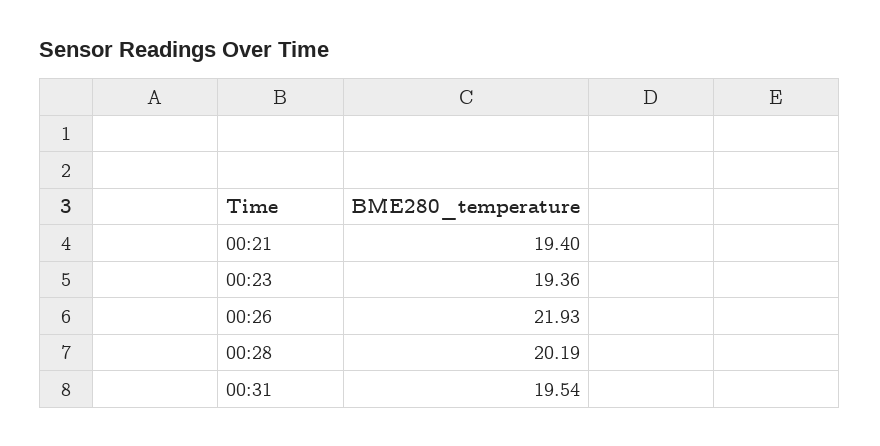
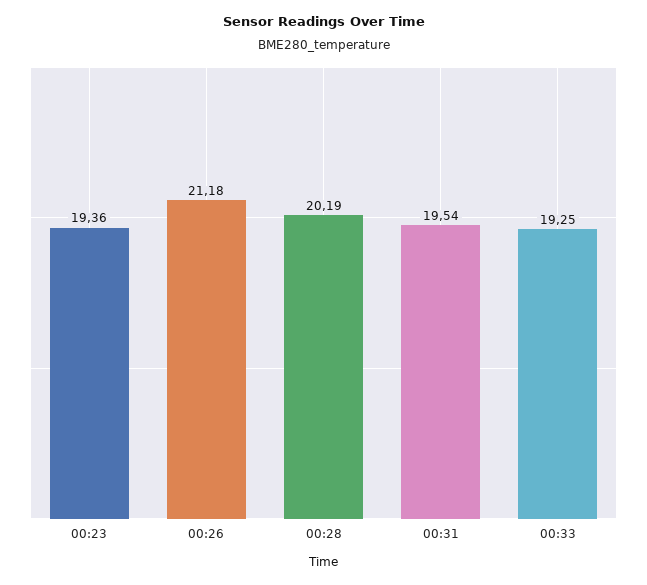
00:21: 19.4 -> none
00:26: 21.93 -> 21.18
00:33: none -> 19.25

